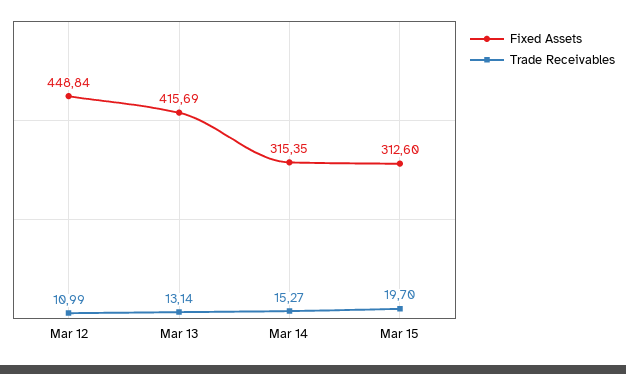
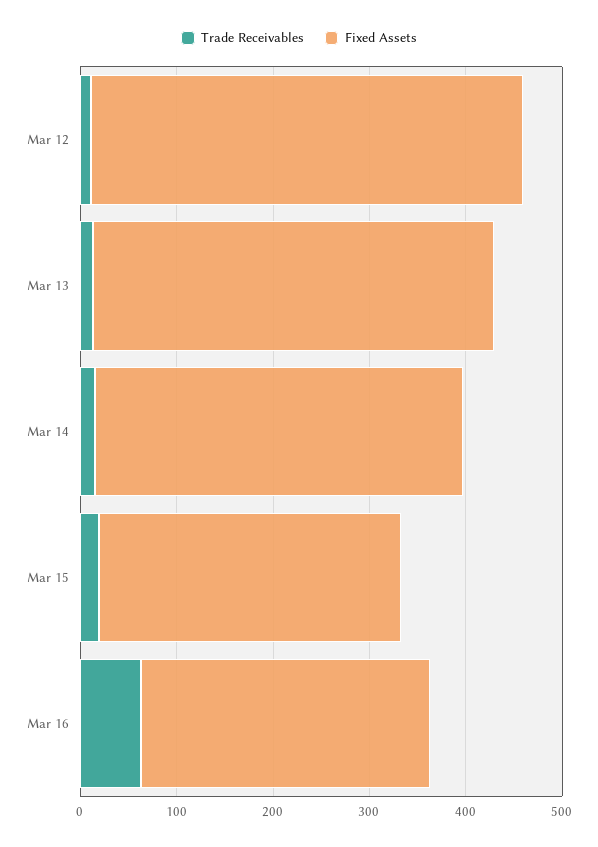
Fixed Assets, Mar 14: 315.35 -> 380
Trade Receivables, Mar 16: none -> 60
Fixed Assets, Mar 16: none -> 300

